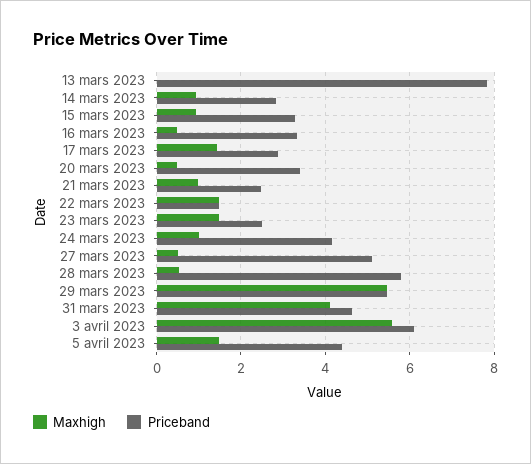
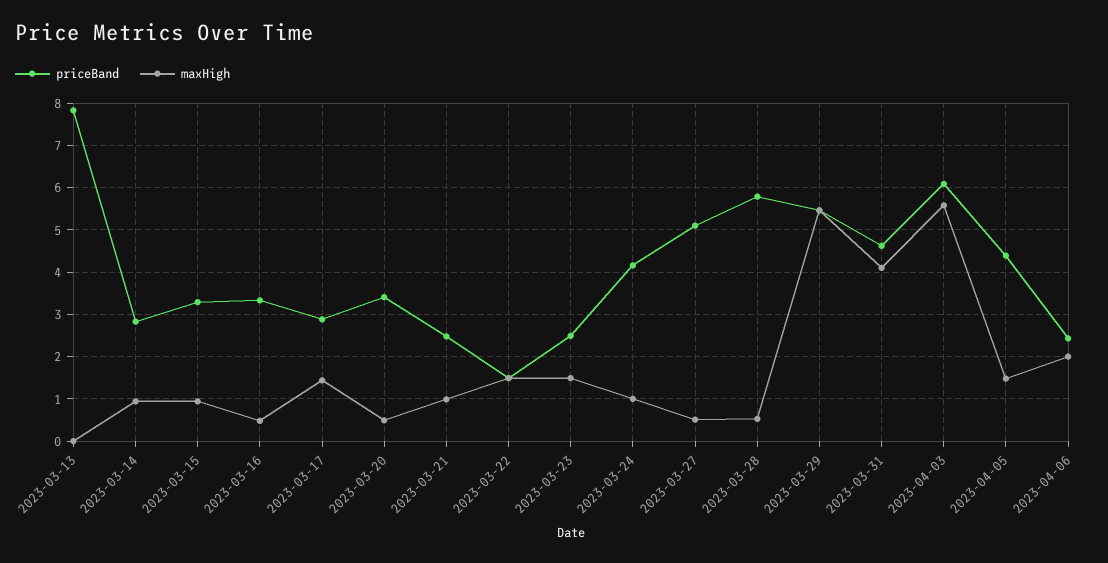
Priceband, 2023-04-06: none -> 2.4
Maxhigh, 2023-04-06: none -> 2

